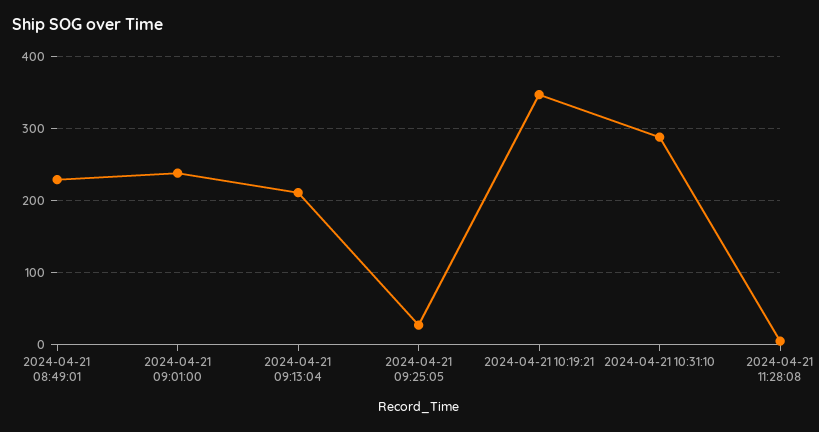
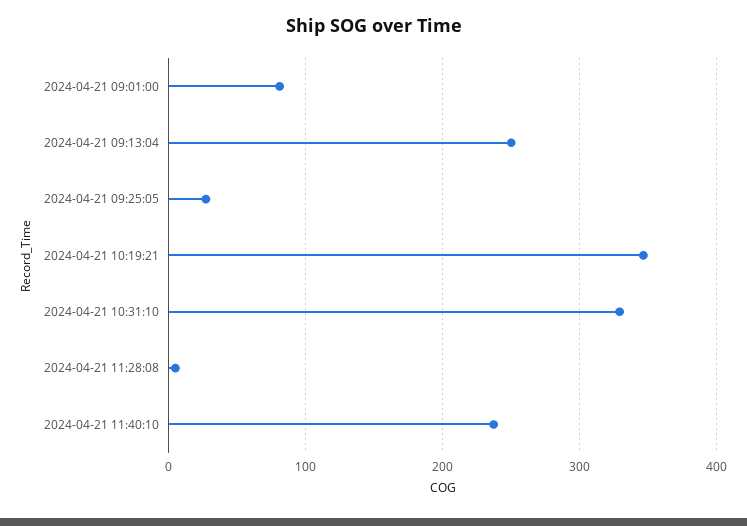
2024-04-21 08:49:01: 230 -> none
2024-04-21 09:01:00: 240 -> 80
2024-04-21 09:13:04: 210 -> 250
2024-04-21 10:31:10: 290 -> 330
2024-04-21 11:40:10: none -> 240

